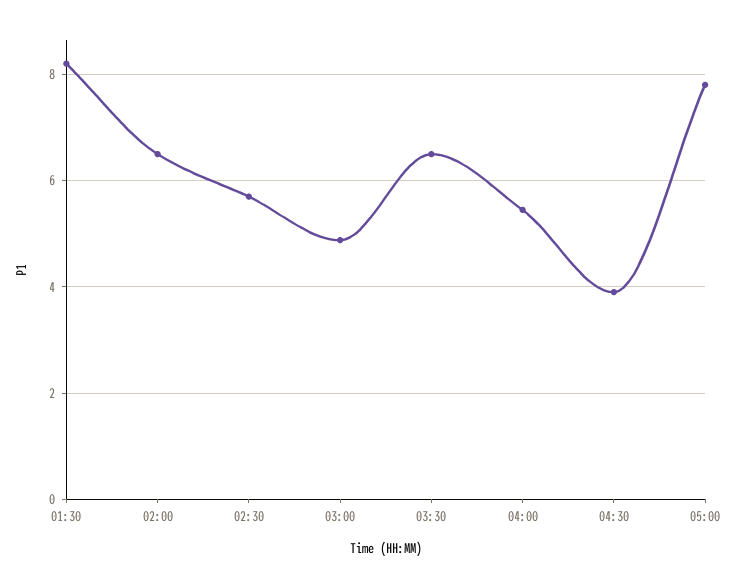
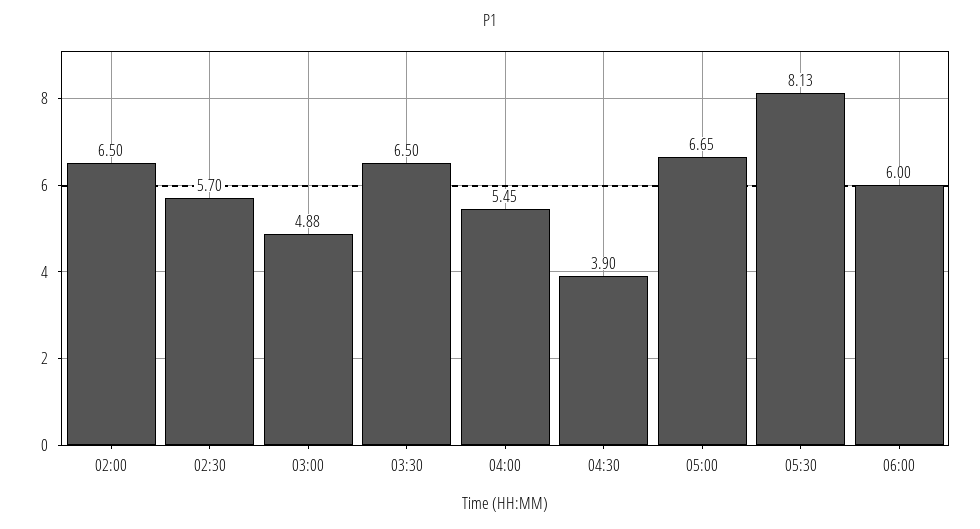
01:30: 8.2 -> none
05:00: 7.8 -> 6.65
05:30: none -> 8.13
06:00: none -> 6

